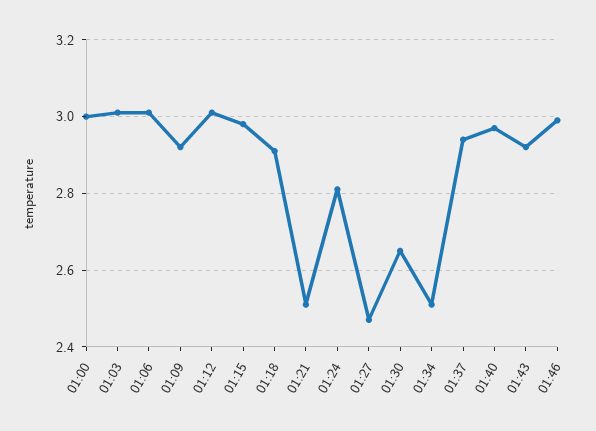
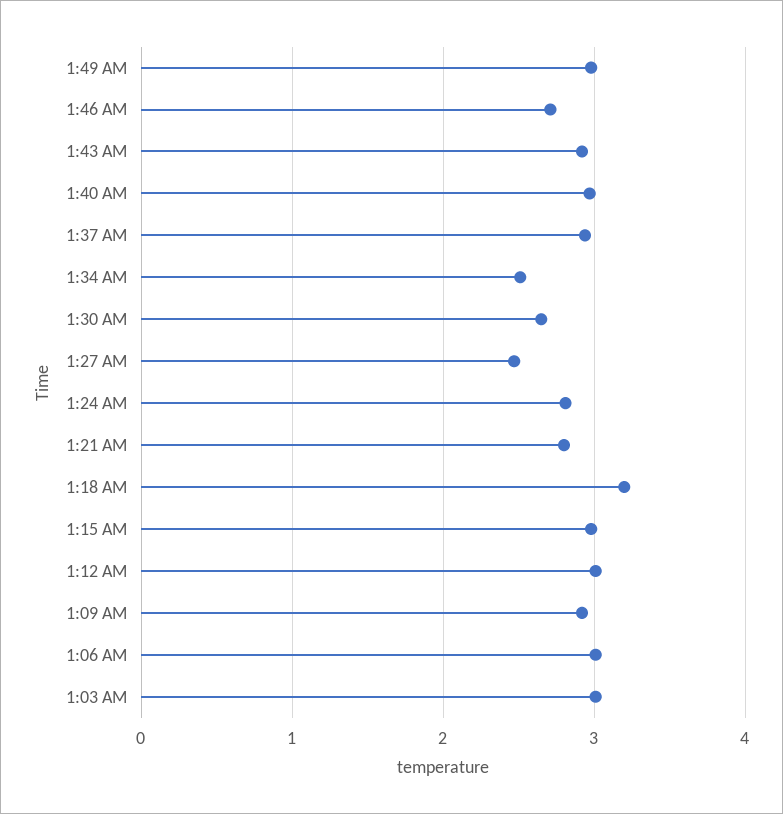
01:00: 3 -> none
01:18: 2.9 -> 3.2
01:21: 2.5 -> 2.8
01:46: 3 -> 2.7
1:49 AM: none -> 3

